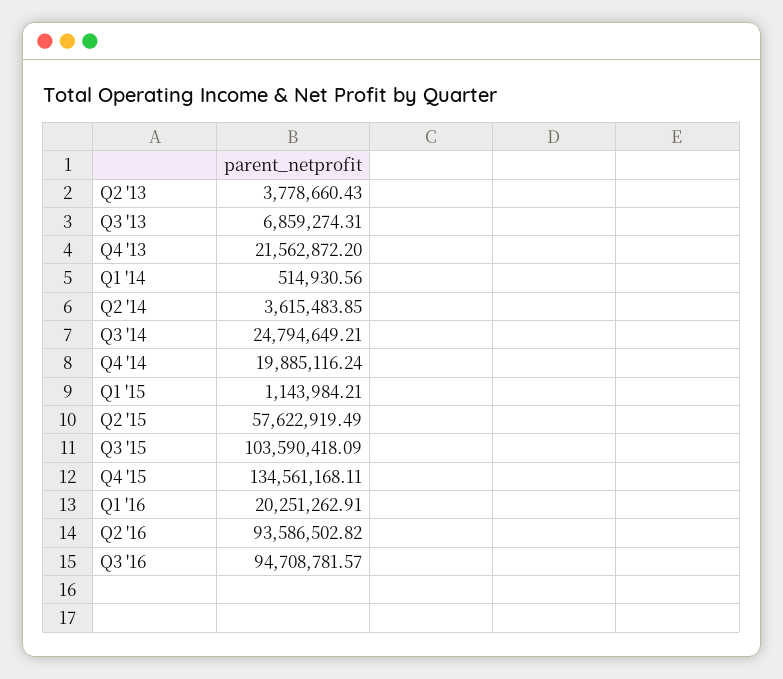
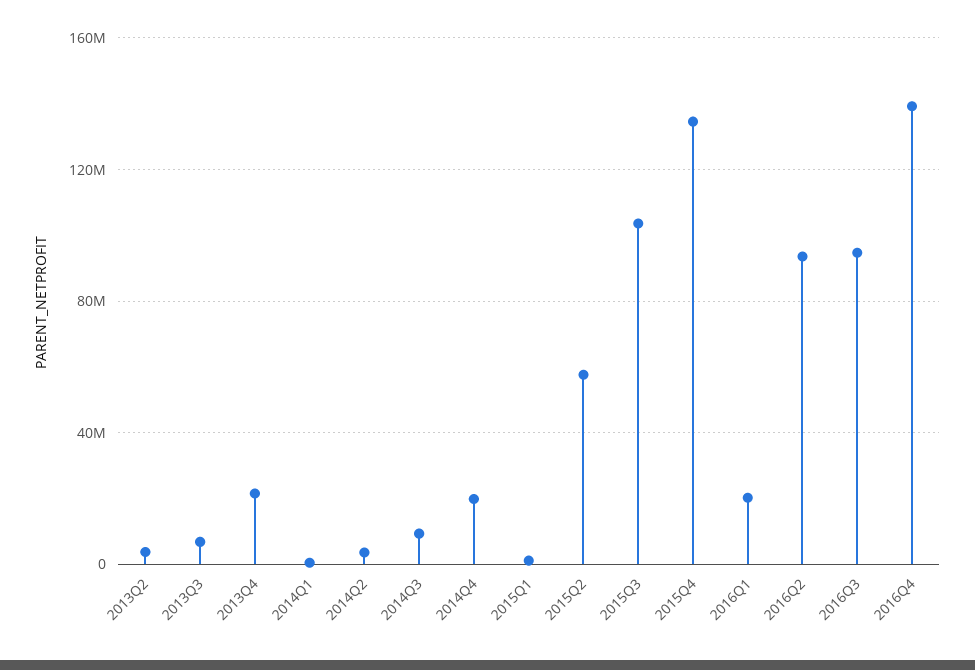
Q3 '14: 24794649.21 -> 10000000
2016Q4: none -> 140000000

